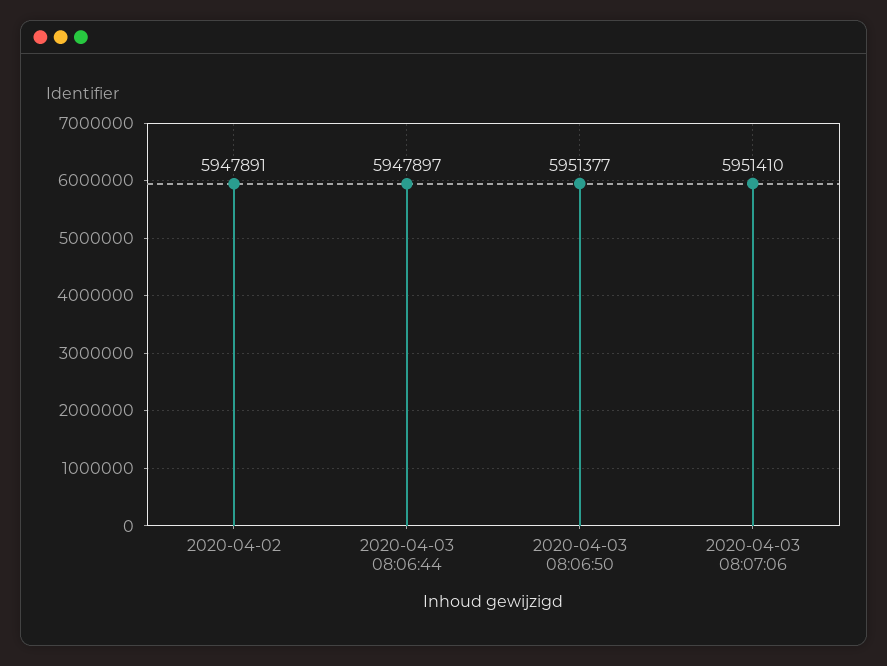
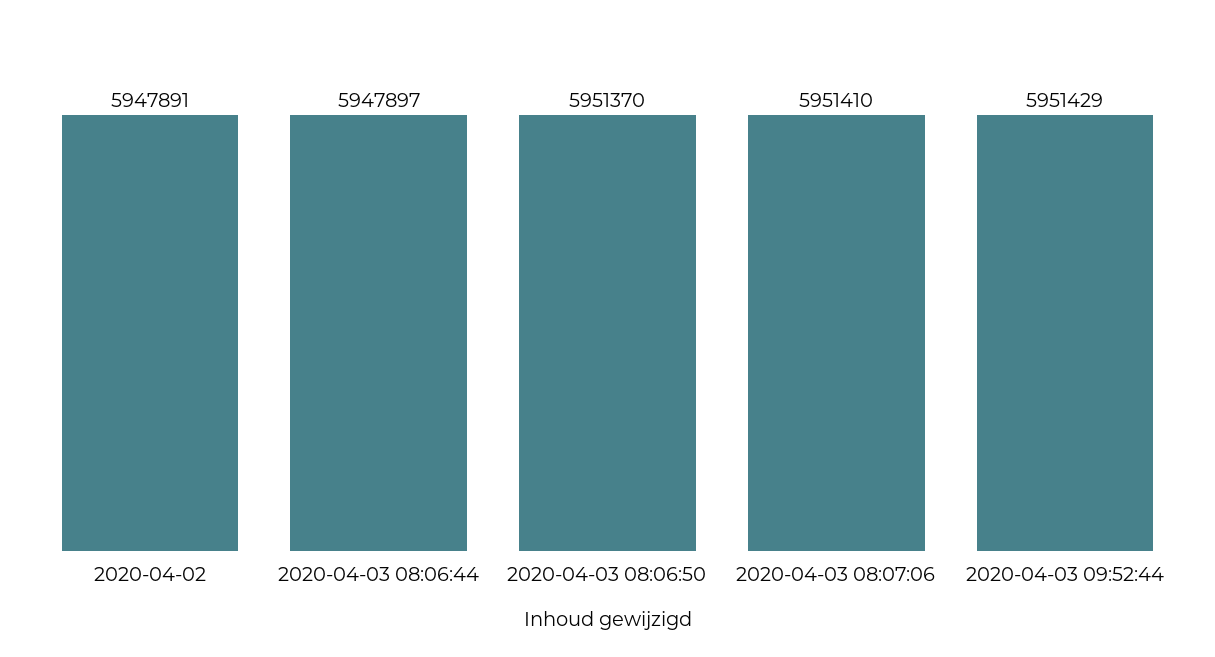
2020-04-03 08:06:50: 5951377 -> 5951370
2020-04-03 09:52:44: none -> 5951429

